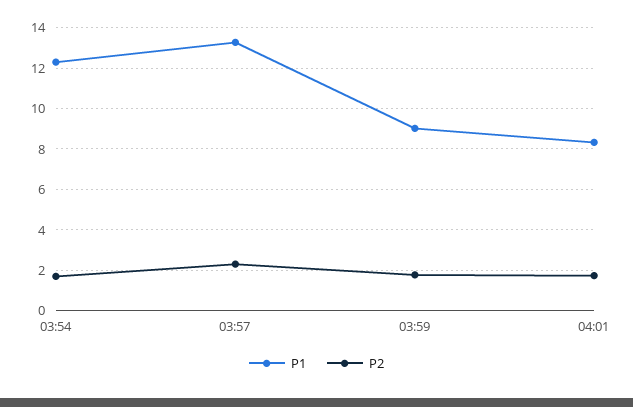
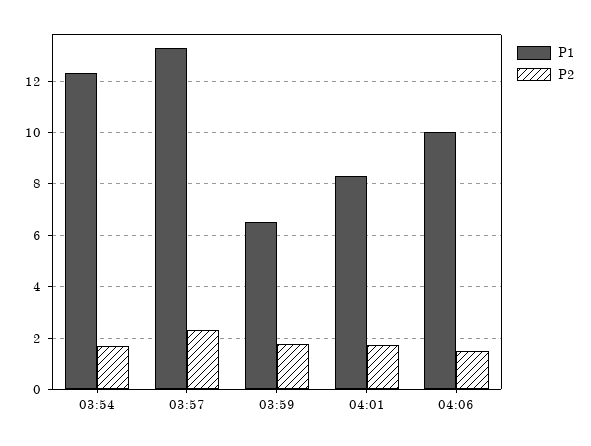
P1, 03:59: 9 -> 6.5
P1, 04:06: none -> 10
P2, 04:06: none -> 1.5

